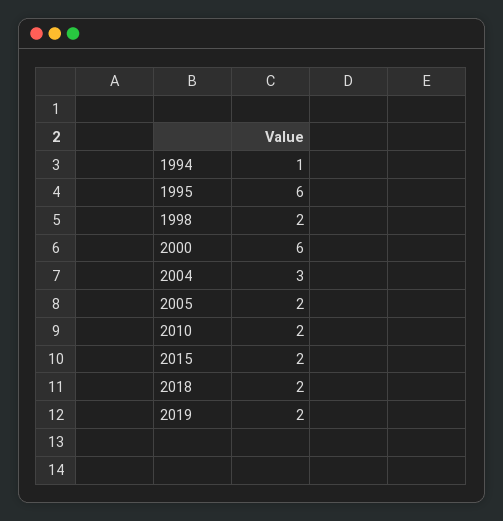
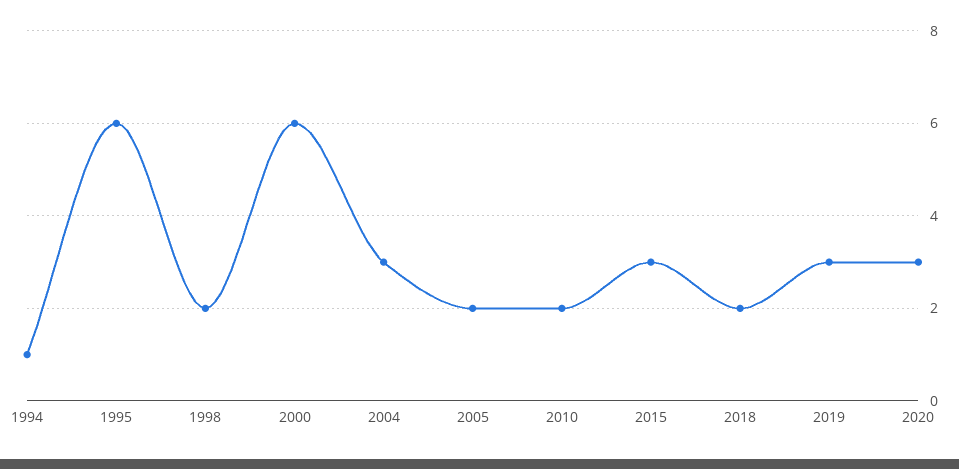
2015: 2 -> 3
2019: 2 -> 3
2020: none -> 3

